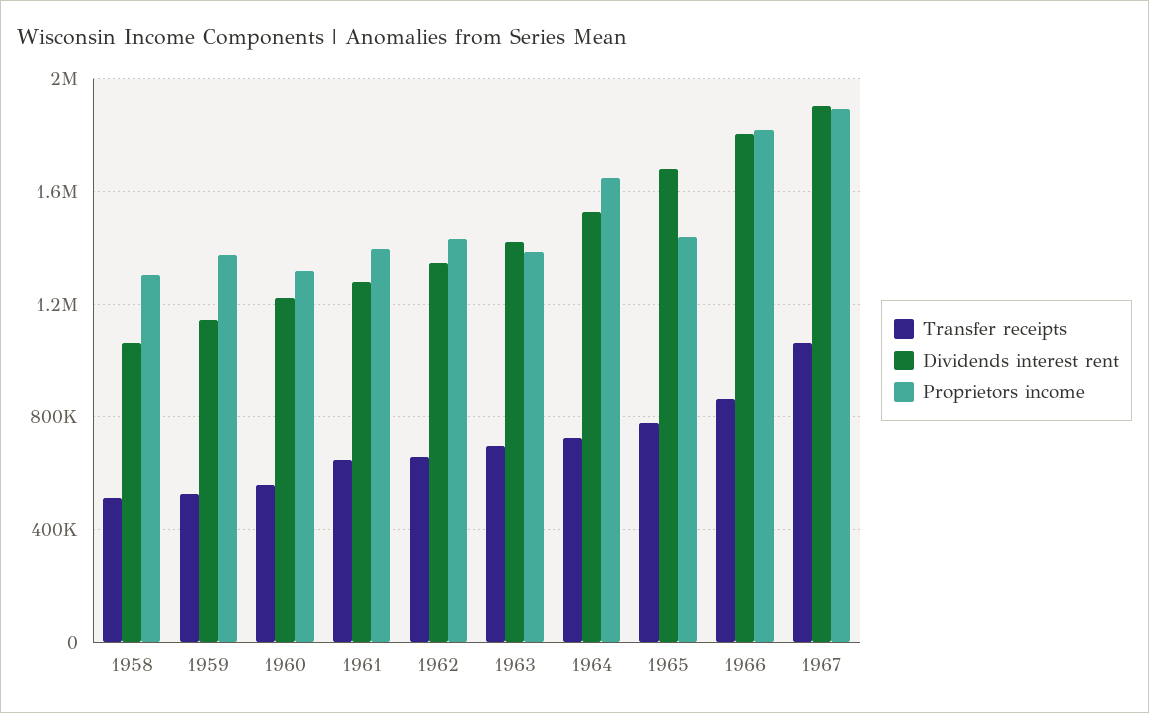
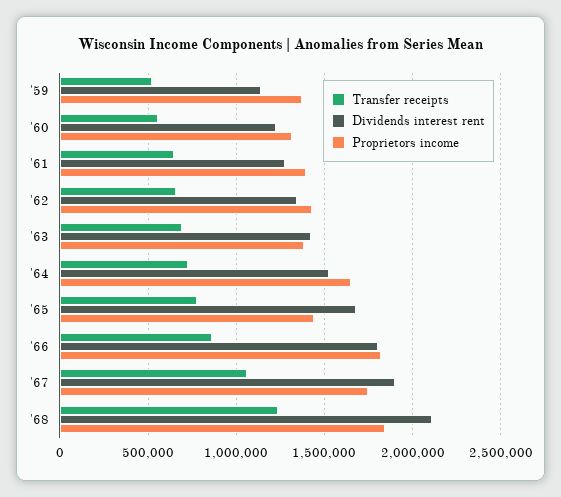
Transfer receipts, 1958: 500000 -> none
Dividends interest rent, 1958: 1050000 -> none
Proprietors income, 1958: 1300000 -> none
Proprietors income, 1967: 1900000 -> 1750000
Transfer receipts, '68: none -> 1250000
Dividends interest rent, '68: none -> 2100000
Proprietors income, '68: none -> 1850000

